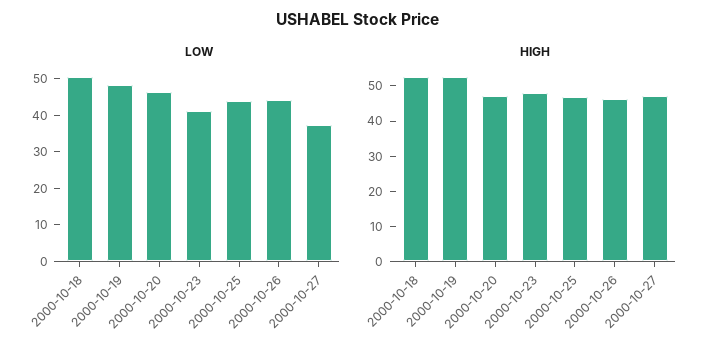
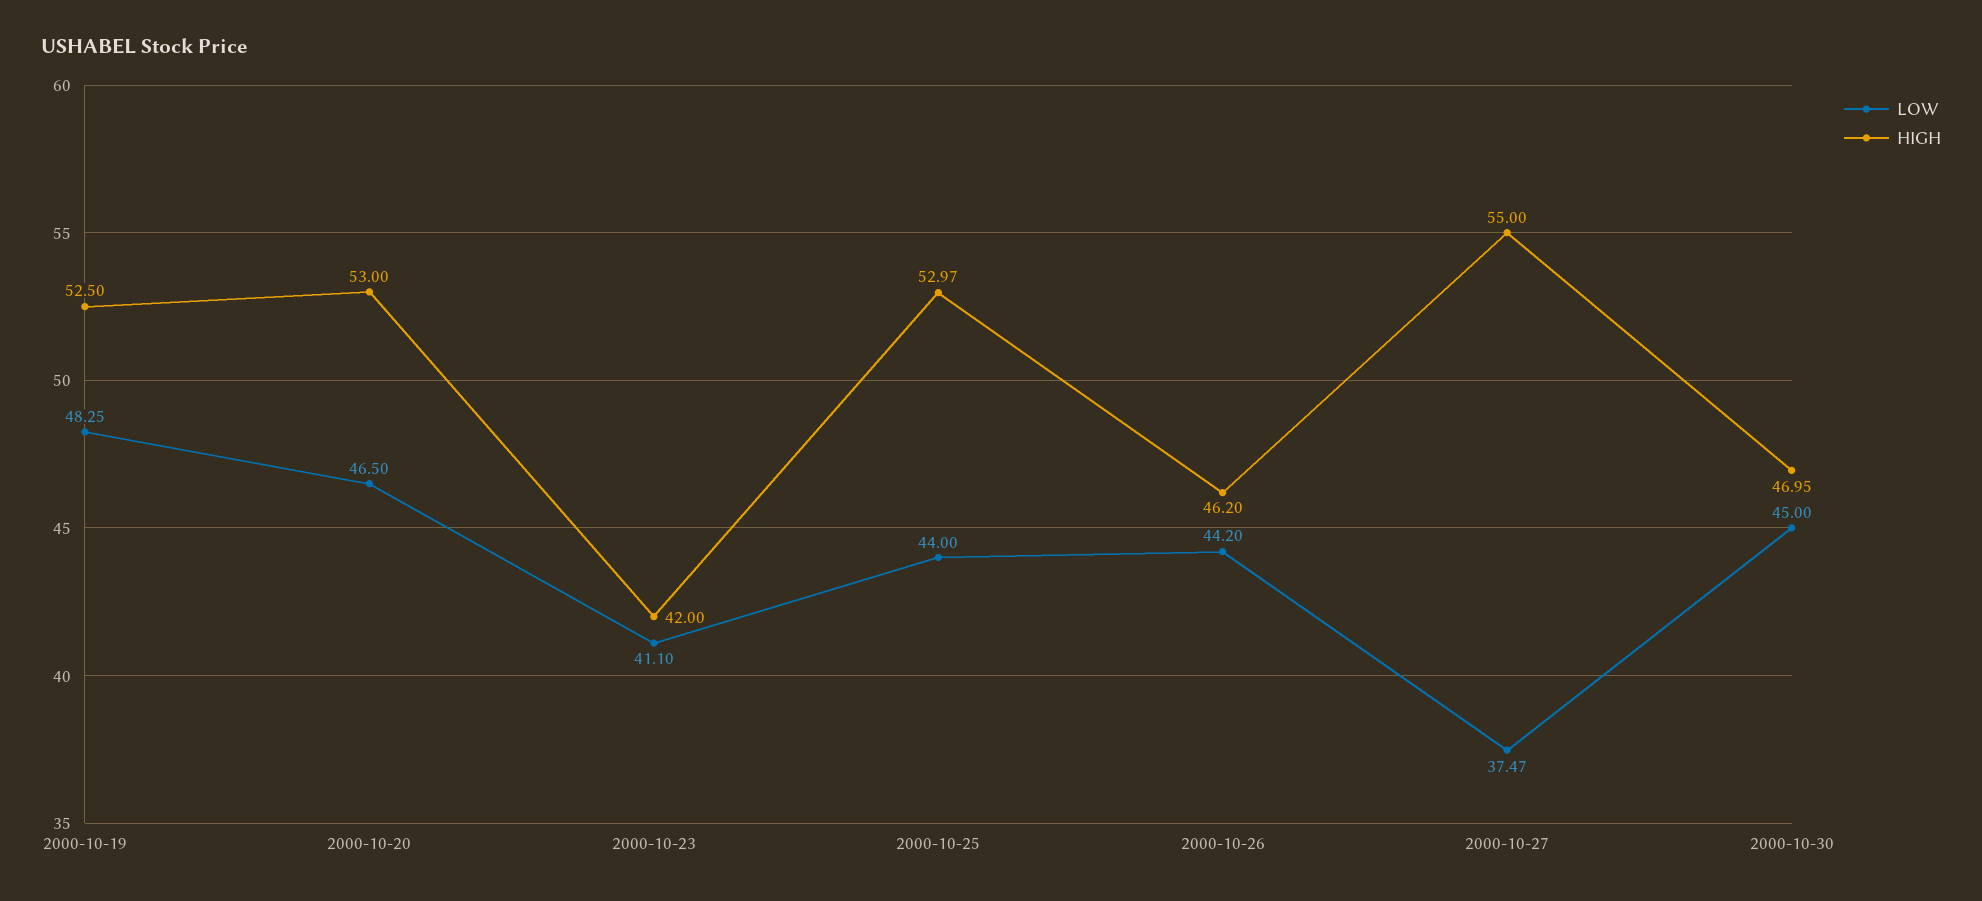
LOW, 2000-10-18: 50 -> none
HIGH, 2000-10-18: 52.5 -> none
HIGH, 2000-10-20: 47.5 -> 53
HIGH, 2000-10-23: 47.5 -> 42
HIGH, 2000-10-25: 47.5 -> 52.97
HIGH, 2000-10-27: 47.5 -> 55
LOW, 2000-10-30: none -> 45
HIGH, 2000-10-30: none -> 46.95

